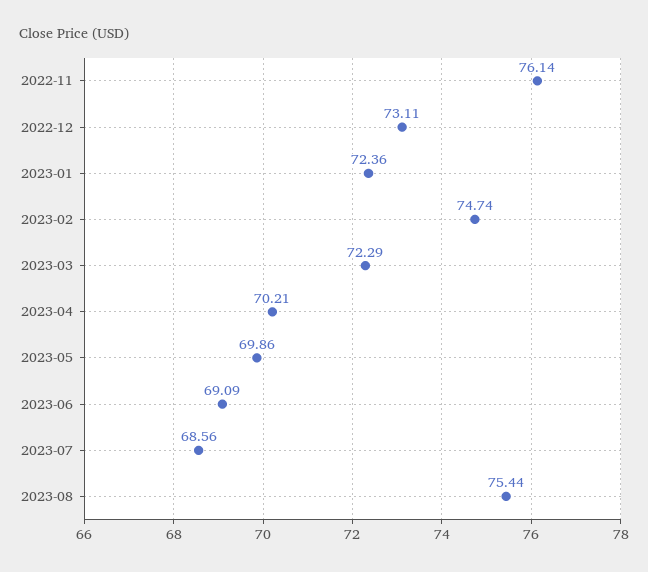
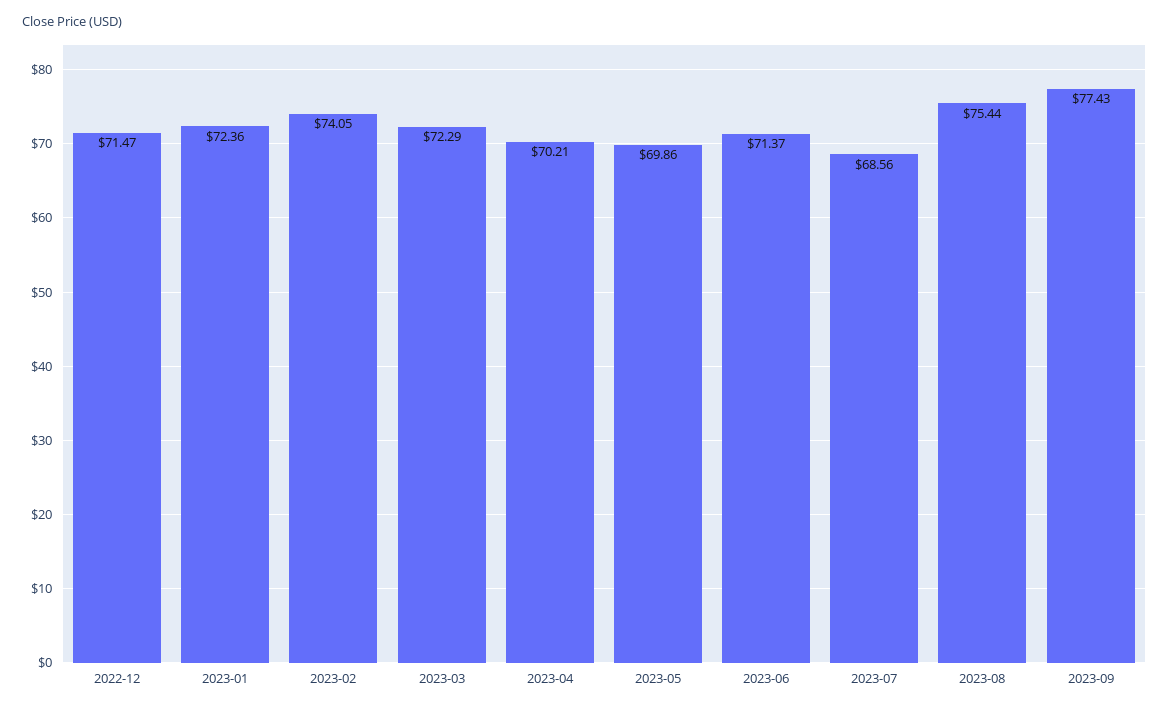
2022-11: 76.14 -> none
2022-12: 73.11 -> 71.47
2023-02: 74.74 -> 74.05
2023-06: 69.09 -> 71.37
2023-09: none -> 77.43

